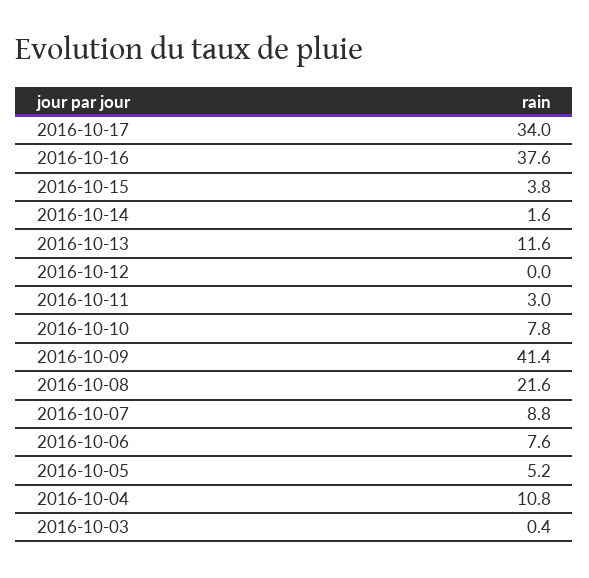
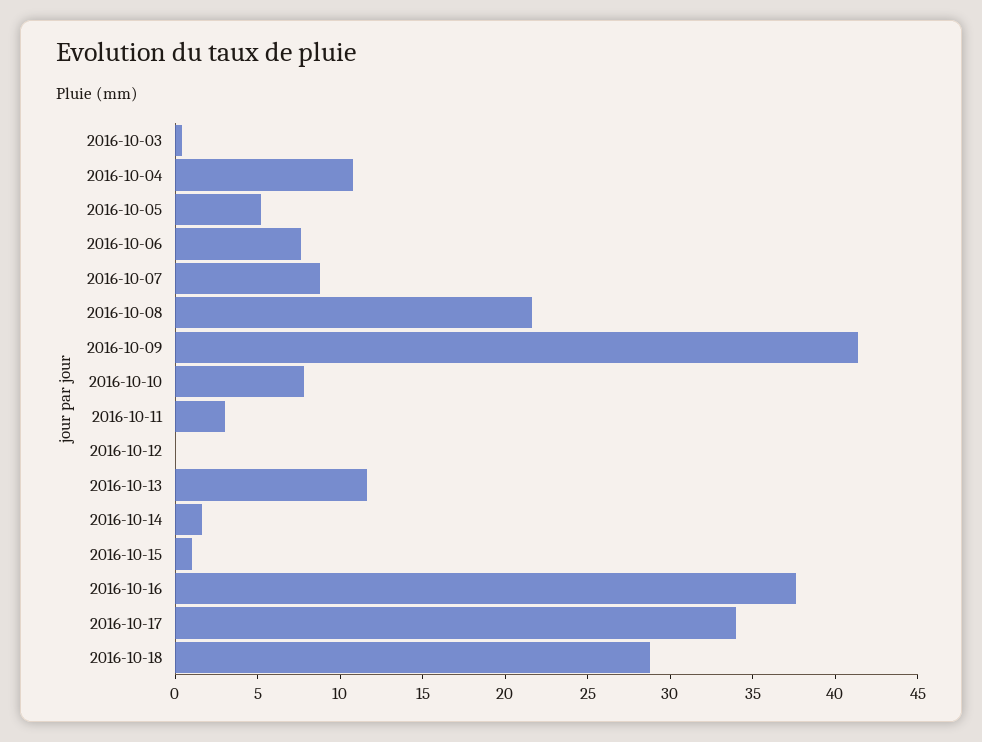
2016-10-15: 3.8 -> 1
2016-10-18: none -> 29

